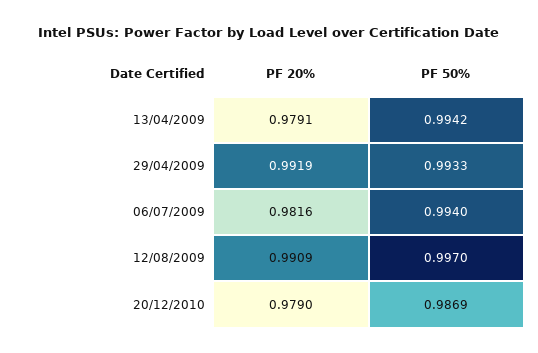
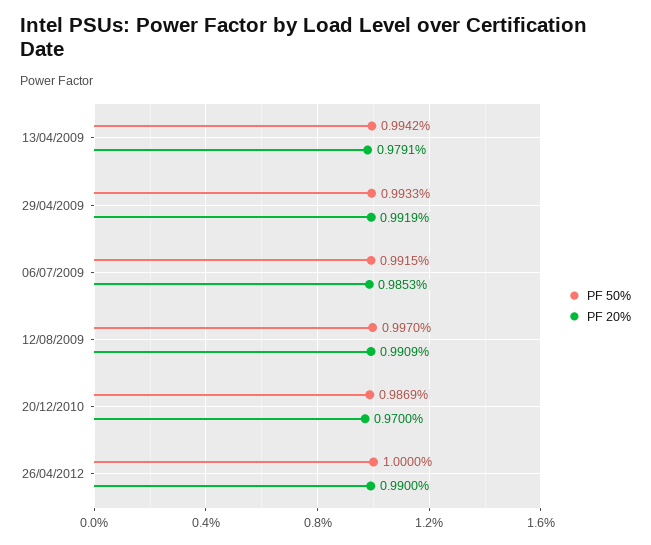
PF 20%, 06/07/2009: 0.9816 -> 0.9853
PF 50%, 06/07/2009: 0.994 -> 0.9915
PF 20%, 20/12/2010: 0.979 -> 0.97
PF 50%, 26/04/2012: none -> 1
PF 20%, 26/04/2012: none -> 0.99

